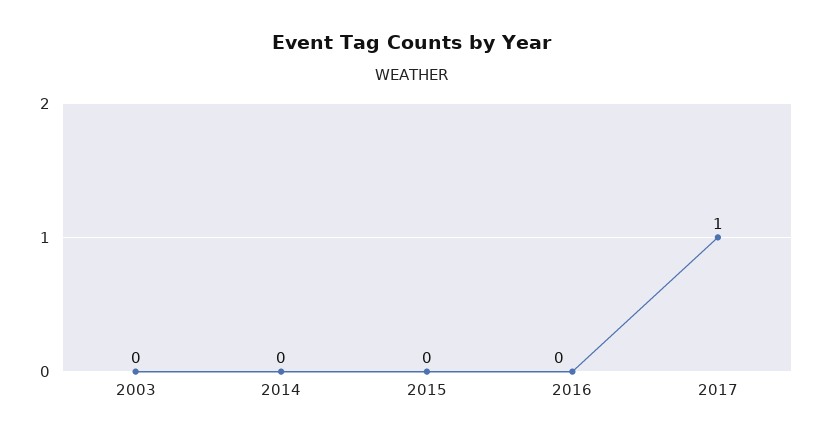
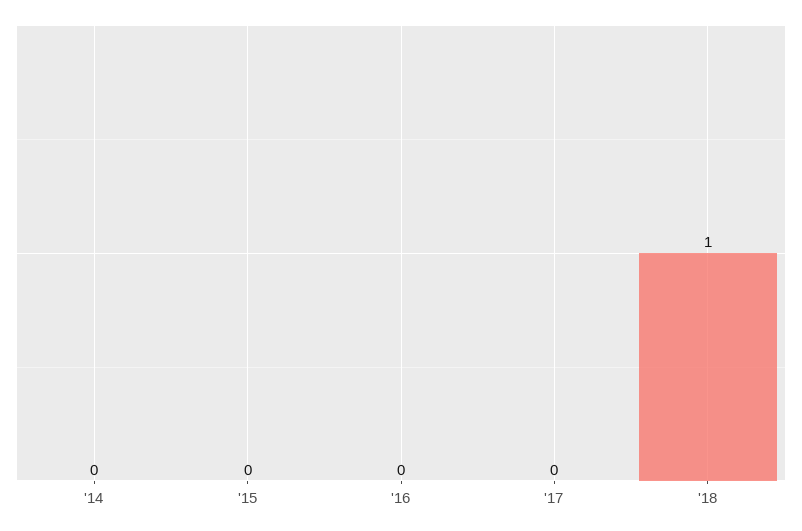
2003: 0 -> none
2017: 1 -> 0
'18: none -> 1

